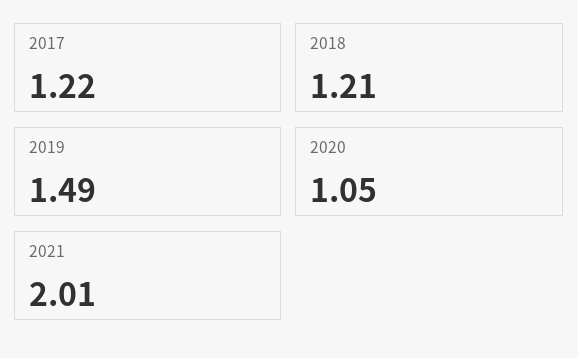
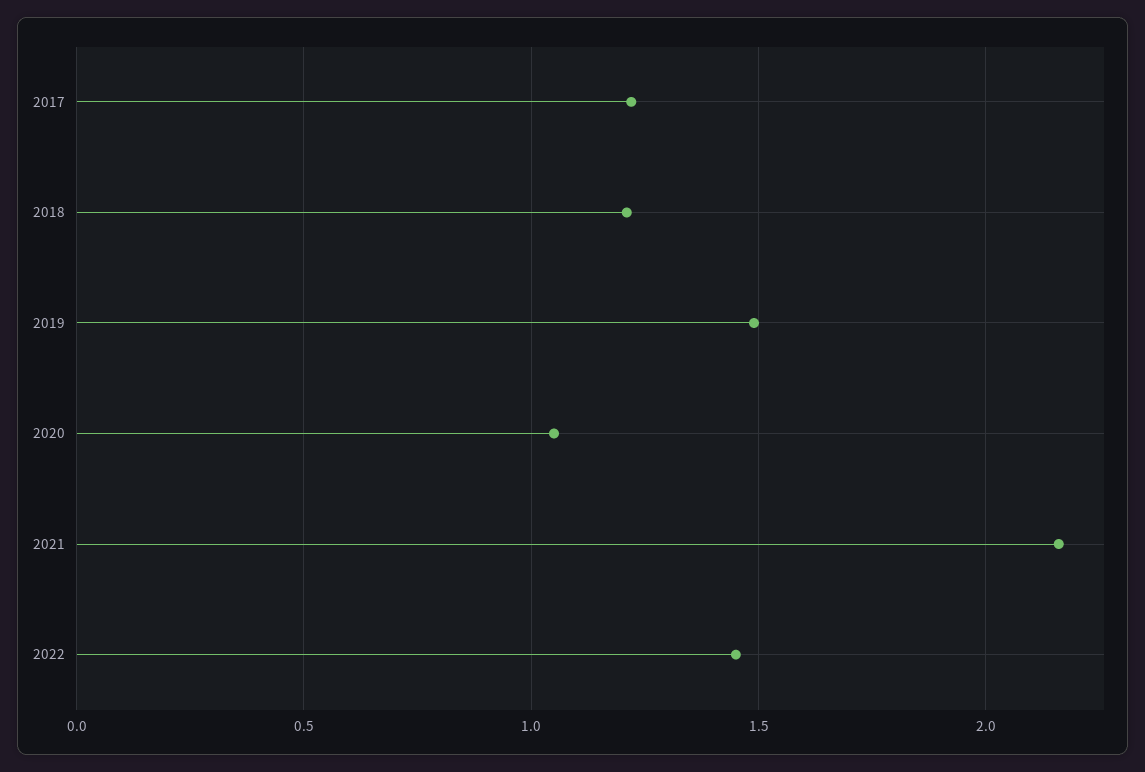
2021: 2.01 -> 2.15
2022: none -> 1.45

